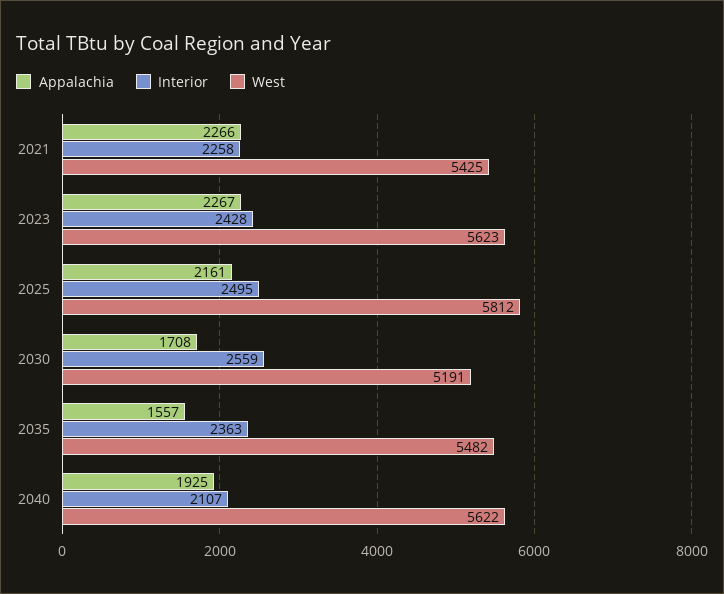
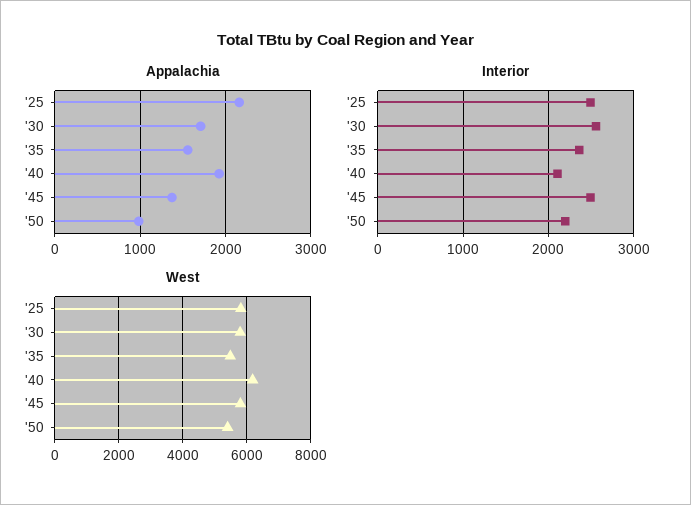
Appalachia, 2021: 2266 -> none
Interior, 2021: 2258 -> none
West, 2021: 5425 -> none
Appalachia, 2023: 2267 -> none
Interior, 2023: 2428 -> none
West, 2023: 5623 -> none
West, 2030: 5191 -> 5800
West, 2040: 5622 -> 6200
Appalachia, '45: none -> 1400
Appalachia, '50: none -> 1000
Interior, '45: none -> 2500
Interior, '50: none -> 2200
West, '45: none -> 5800
West, '50: none -> 5400

